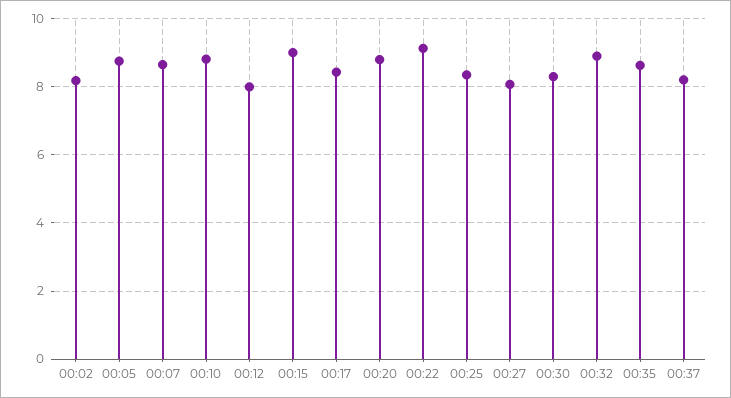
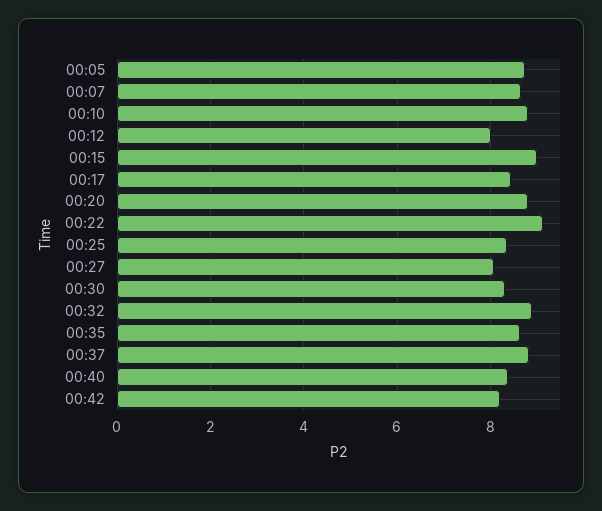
00:02: 8.2 -> none
00:37: 8.2 -> 8.8
00:40: none -> 8.4
00:42: none -> 8.2

